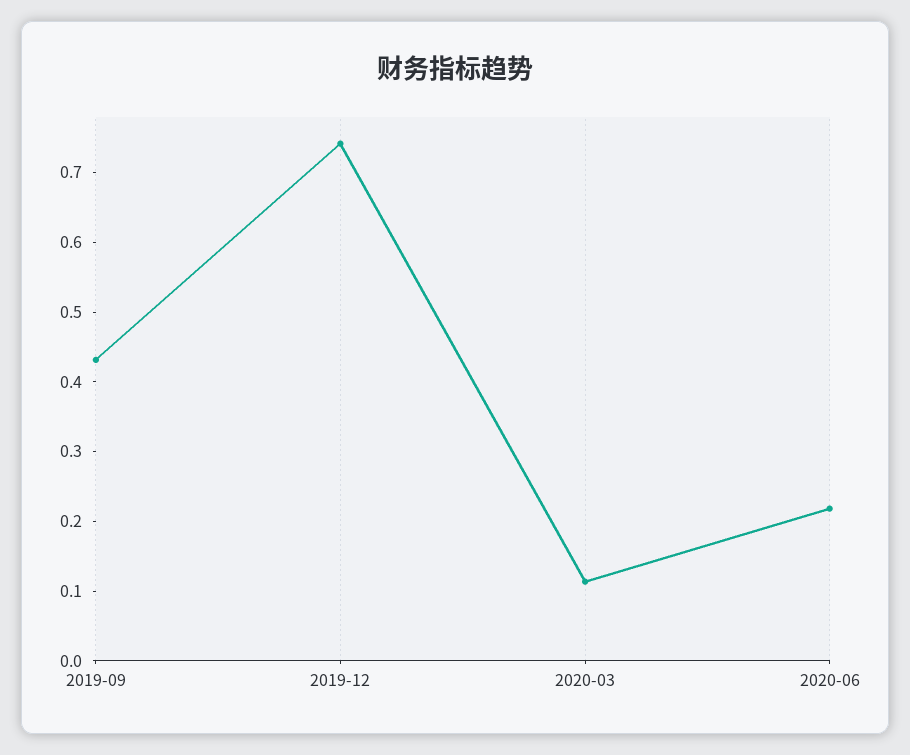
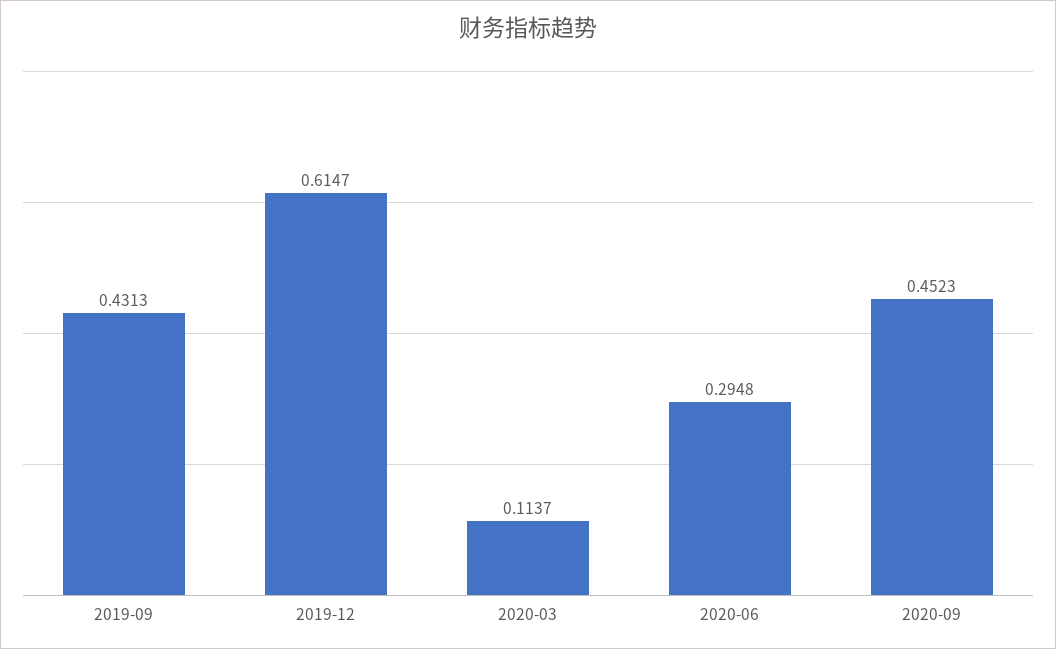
2019-12: 0.74 -> 0.6147
2020-06: 0.22 -> 0.2948
2020-09: none -> 0.4523

